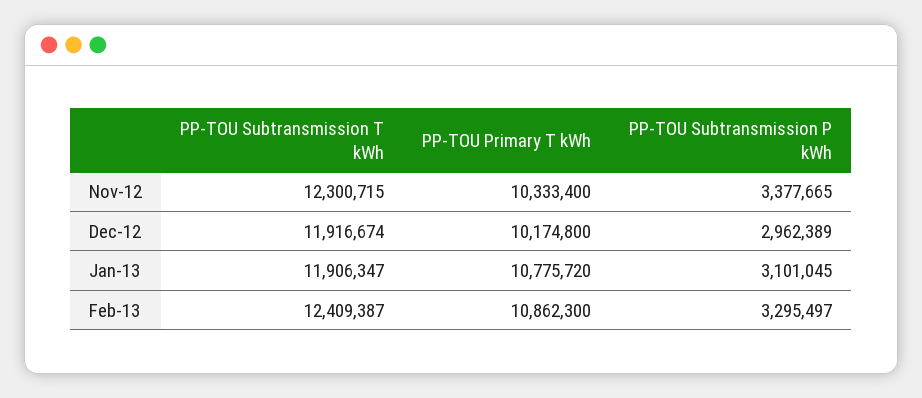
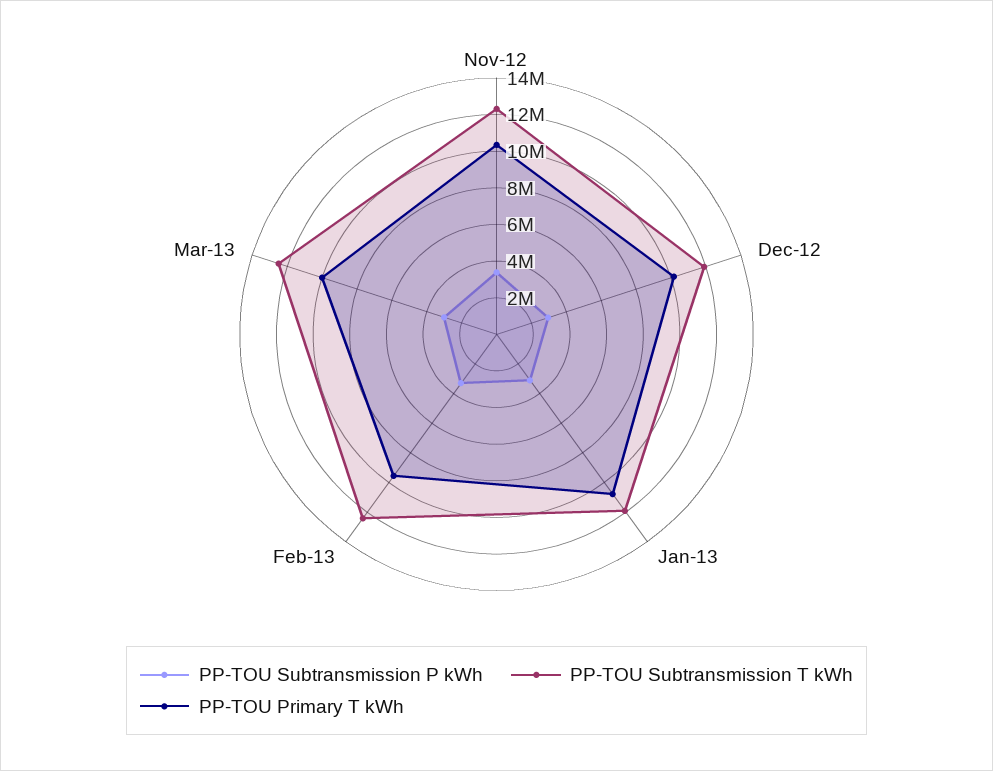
PP-TOU Primary T kWh, Feb-13: 10862300 -> 9500000
PP-TOU Subtransmission P kWh, Mar-13: none -> 3000000
PP-TOU Subtransmission T kWh, Mar-13: none -> 12500000
PP-TOU Primary T kWh, Mar-13: none -> 10000000

